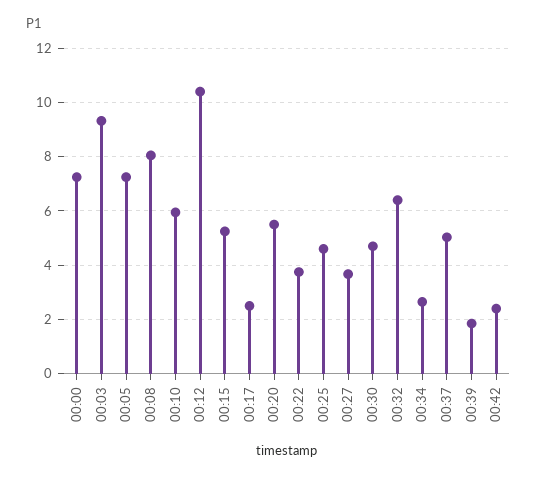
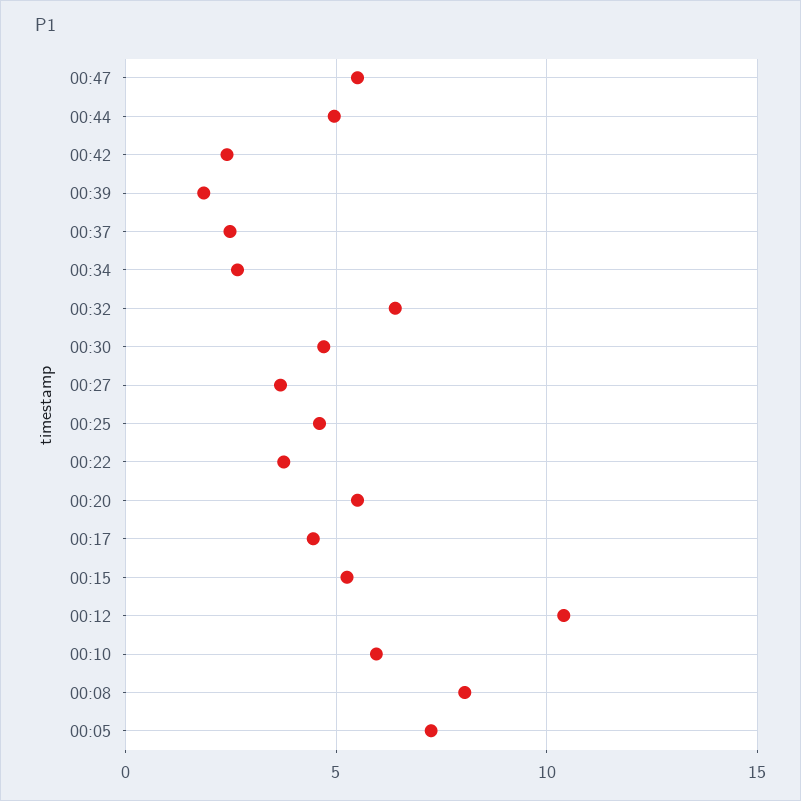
00:00: 7.25 -> none
00:03: 9.25 -> none
00:17: 2.5 -> 4.5
00:37: 5 -> 2.5
00:47: none -> 5.5
00:44: none -> 5

